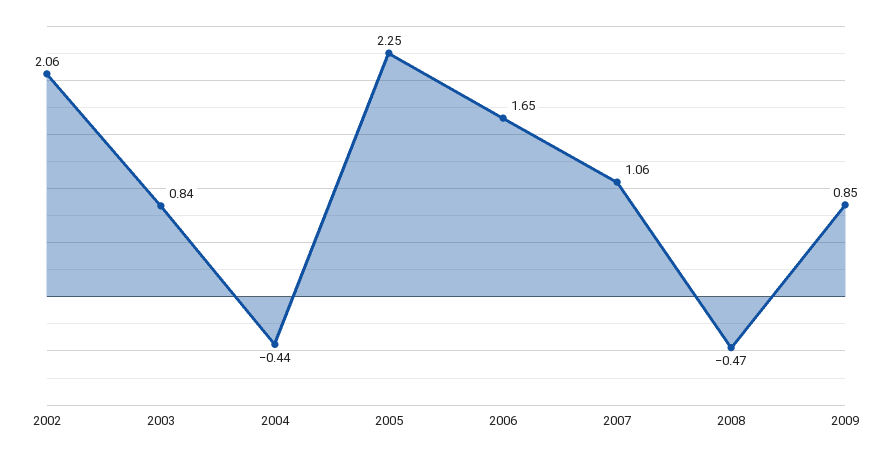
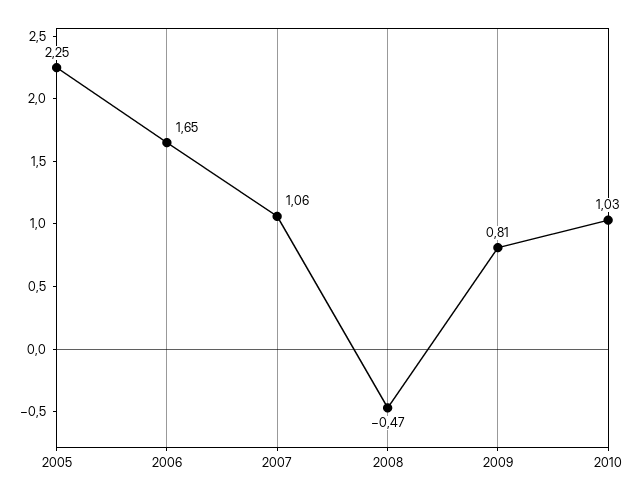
2002: 2.06 -> none
2003: 0.84 -> none
2004: -0.44 -> none
2009: 0.85 -> 0.81
2010: none -> 1.03

